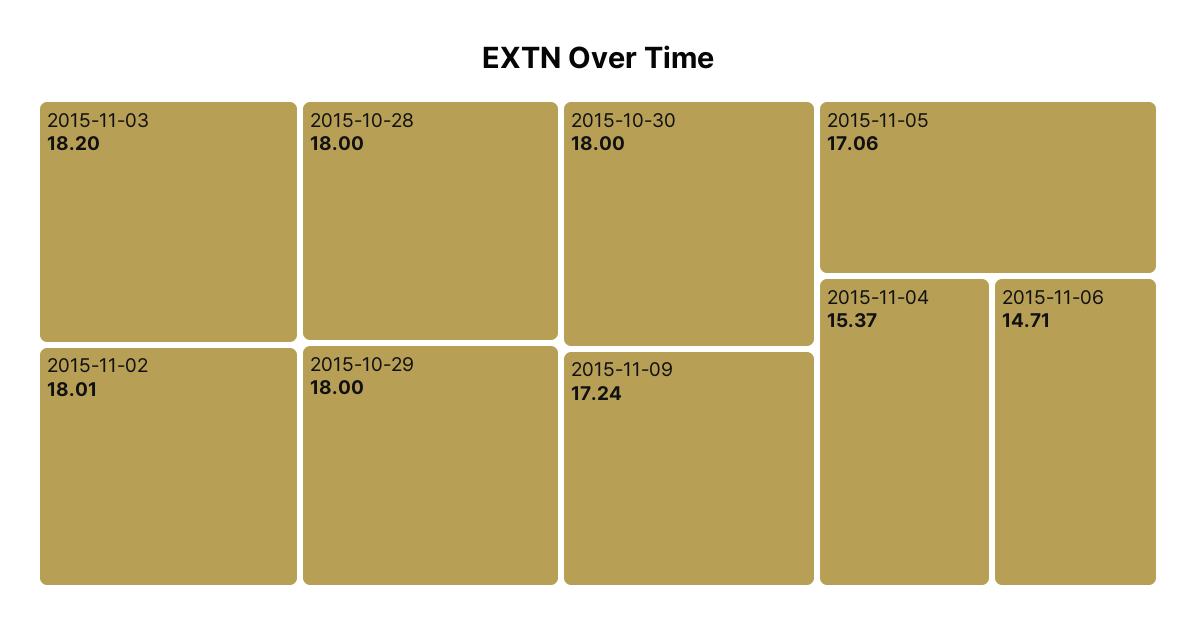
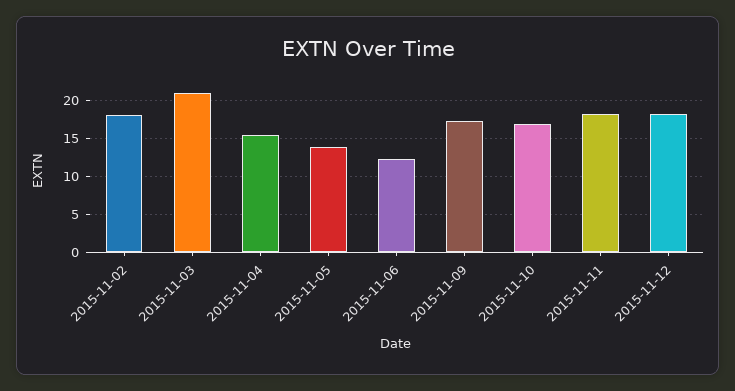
2015-11-03: 18.2 -> 21
2015-10-28: 18 -> none
2015-10-29: 18 -> none
2015-10-30: 18 -> none
2015-11-05: 17.06 -> 14
2015-11-06: 14.71 -> 12
2015-11-10: none -> 17
2015-11-11: none -> 18
2015-11-12: none -> 18

